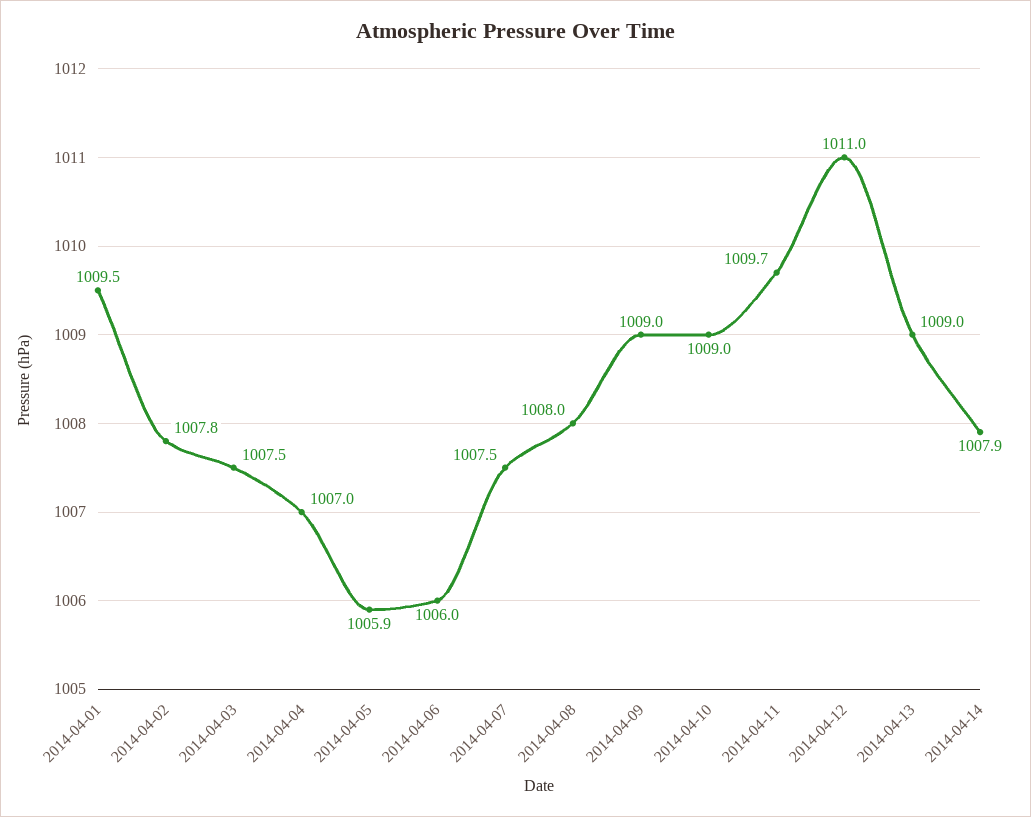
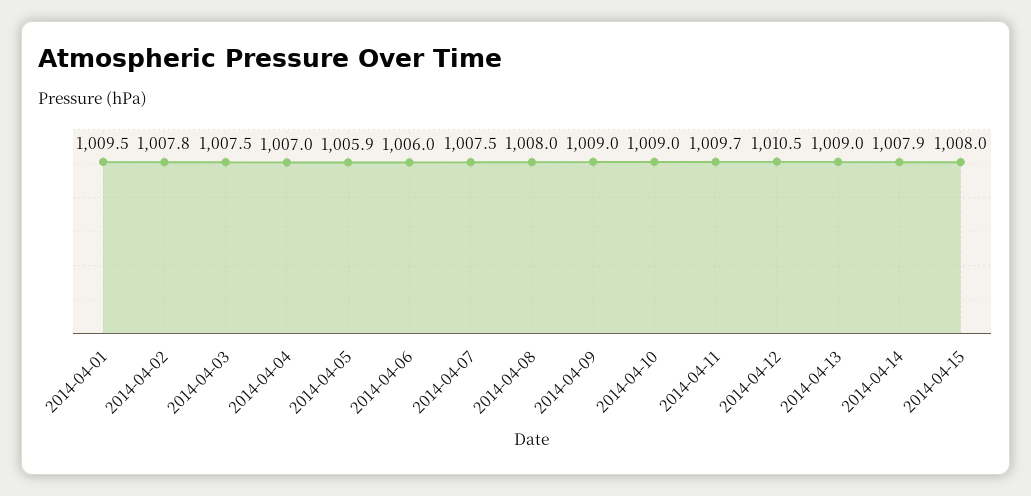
2014-04-12: 1011 -> 1010.5
2014-04-15: none -> 1008

